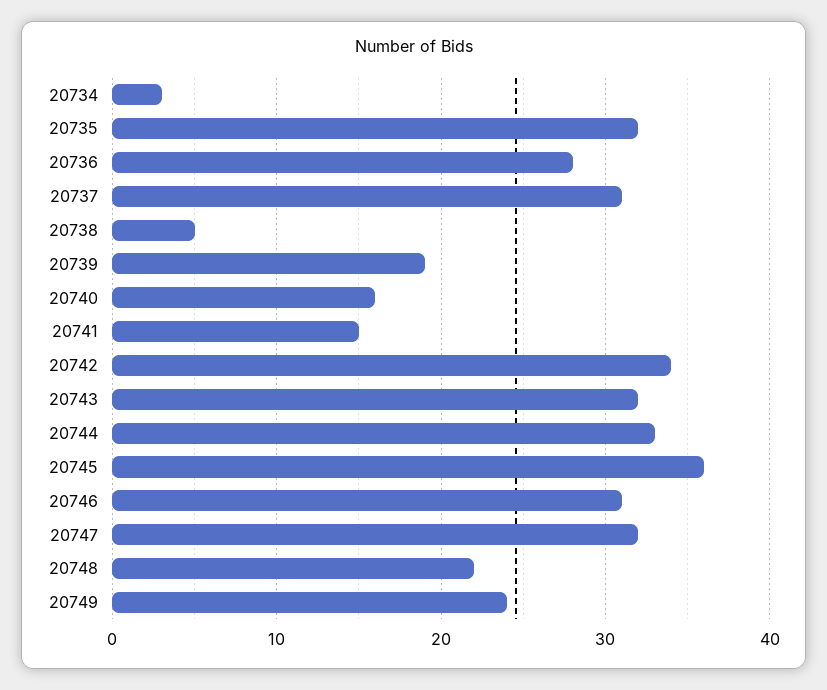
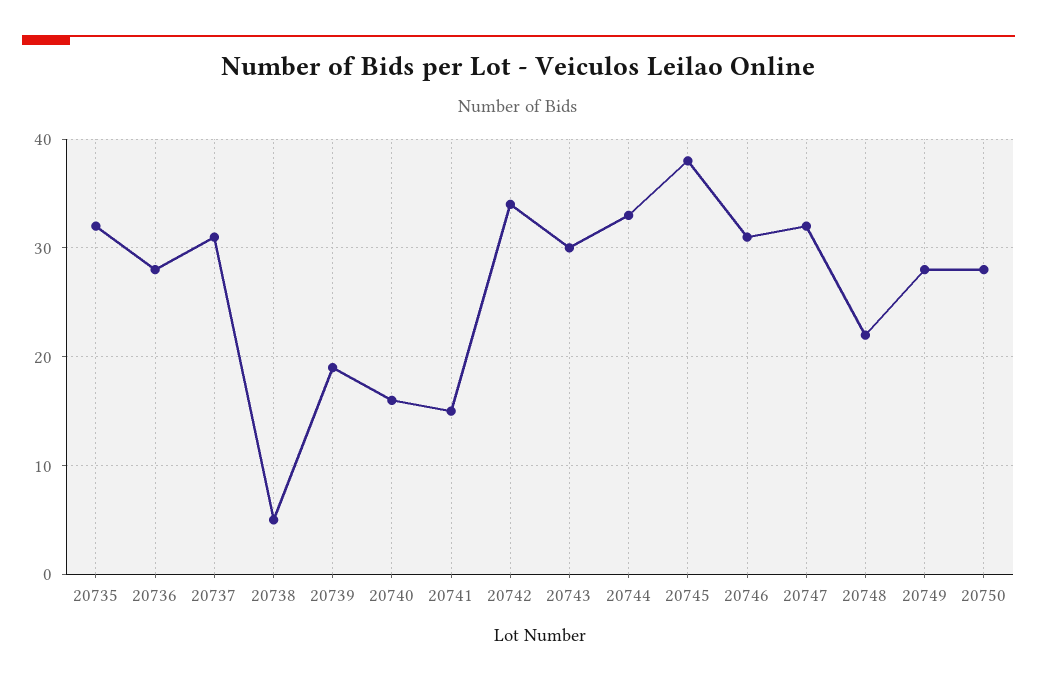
20734: 3 -> none
20743: 32 -> 30
20745: 36 -> 38
20749: 24 -> 28
20750: none -> 28

